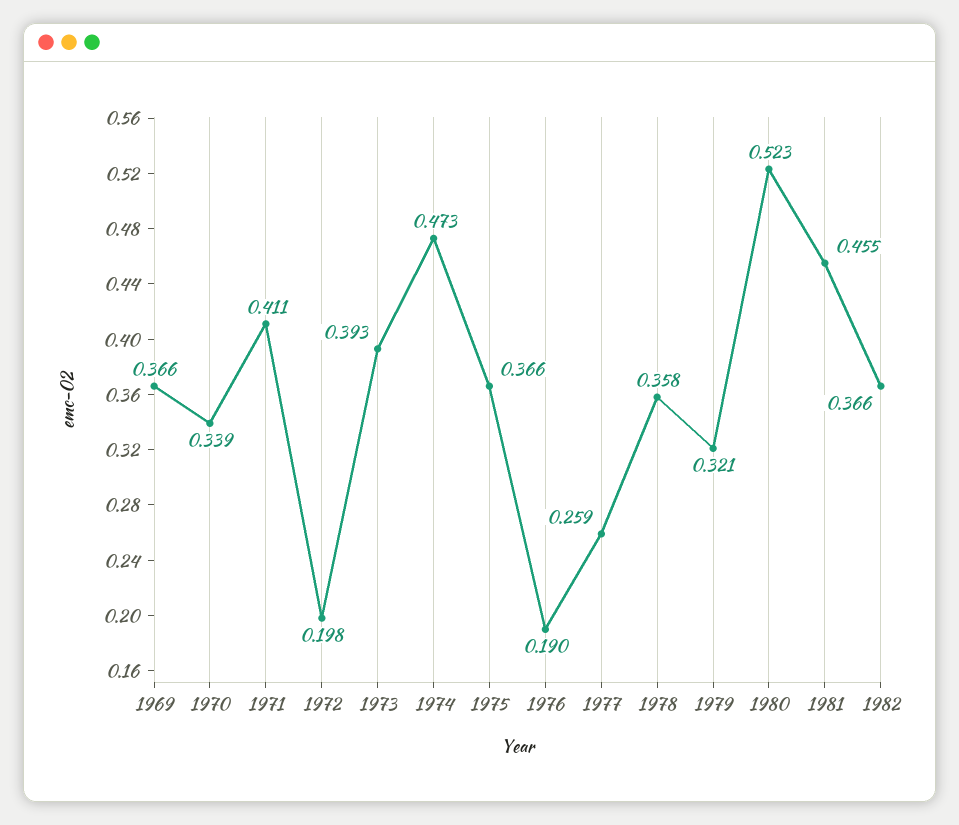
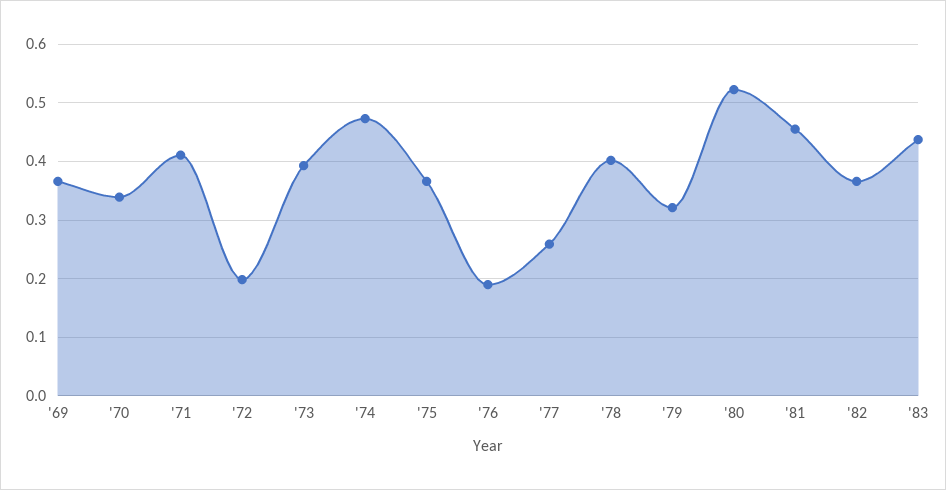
1978: 0.358 -> 0.4
'83: none -> 0.44

